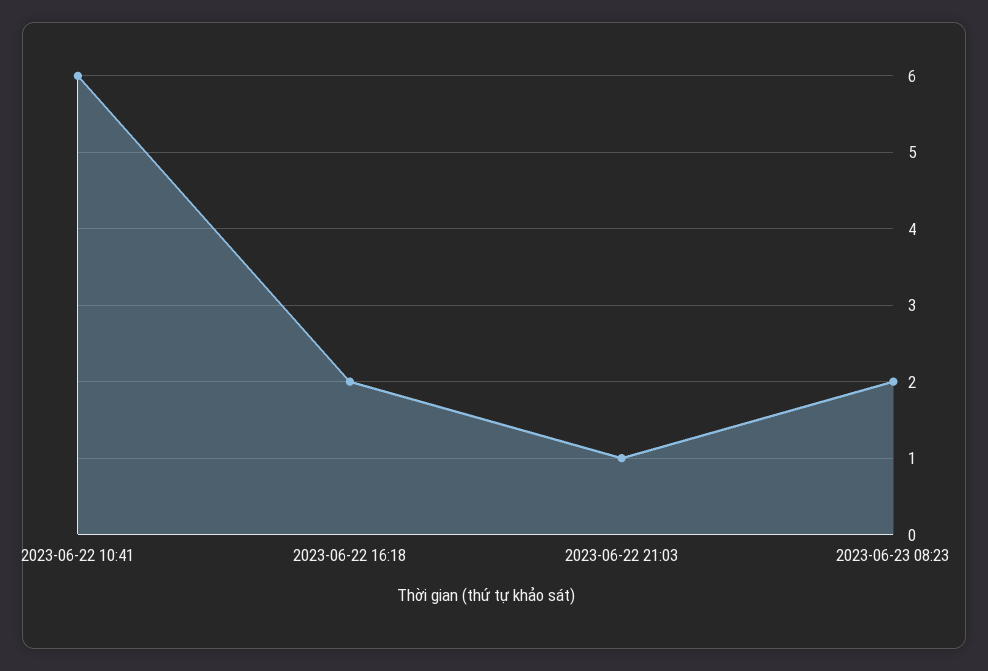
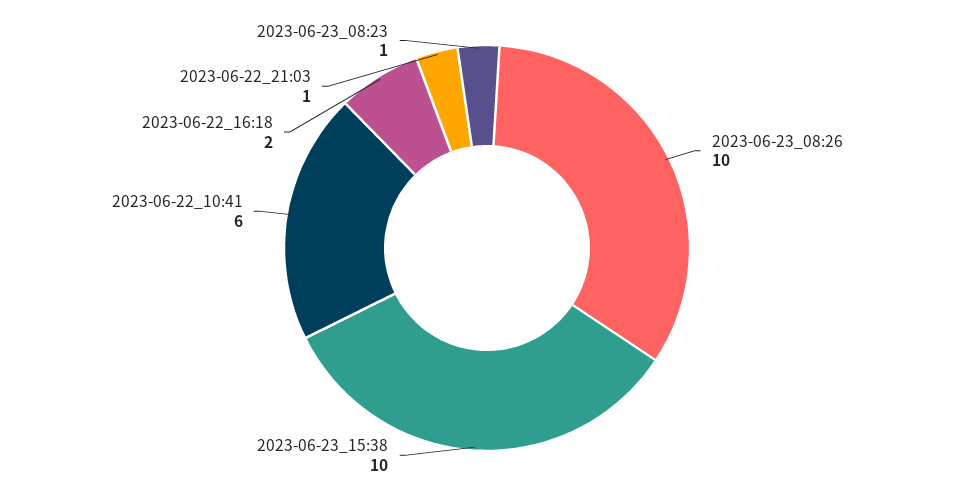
2023-06-23 08:23: 2 -> 1
2023-06-23_08:26: none -> 10
2023-06-23_15:38: none -> 10

